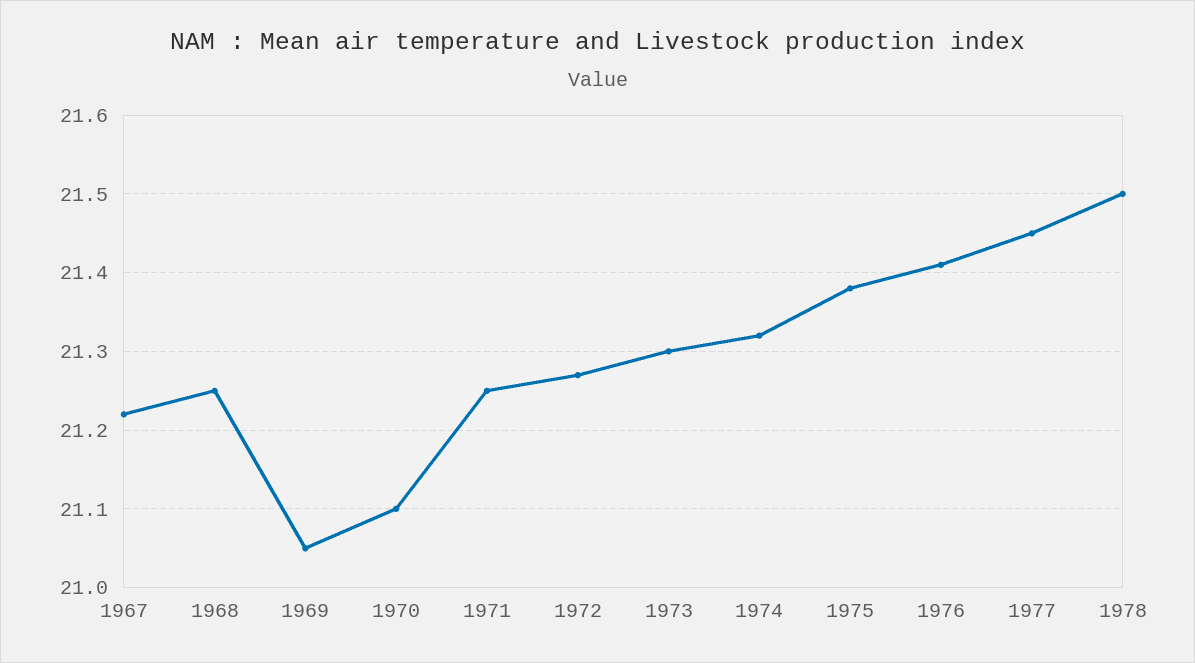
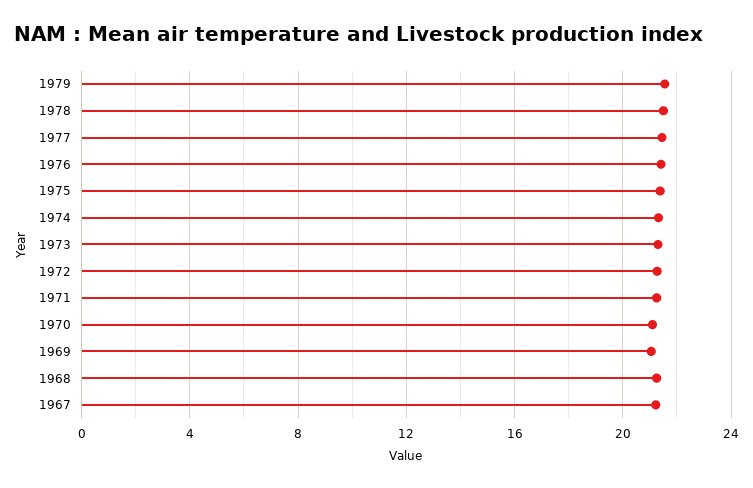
1979: none -> 21.5

